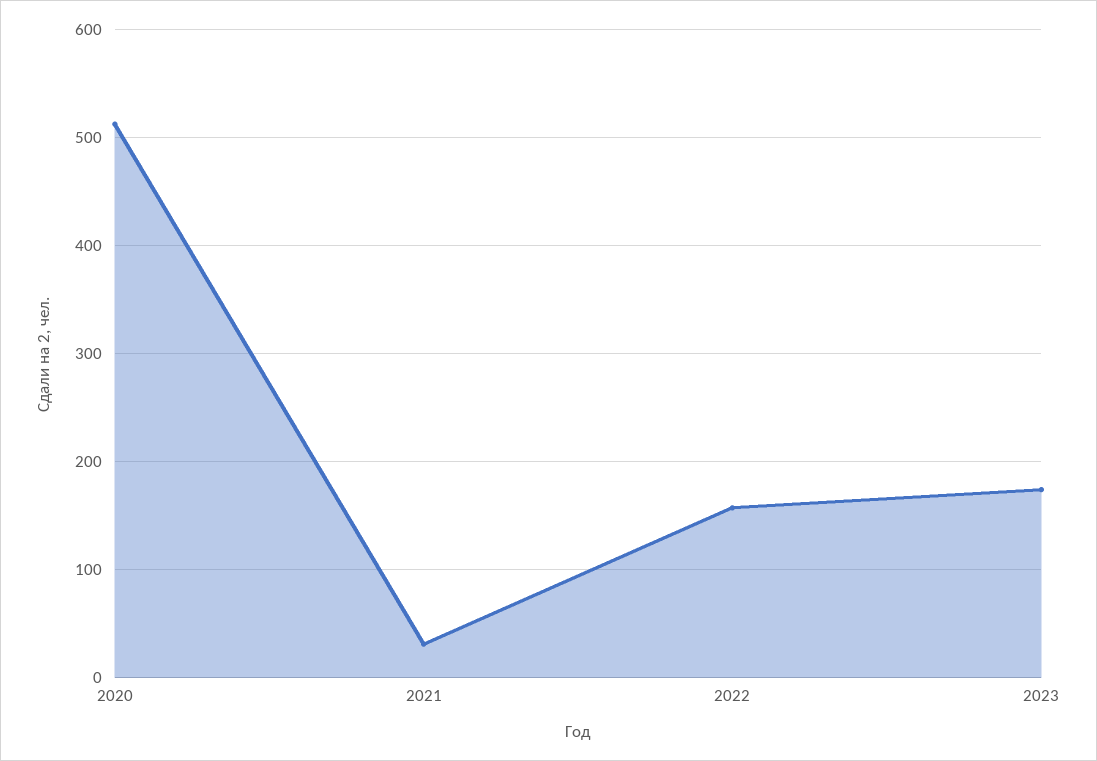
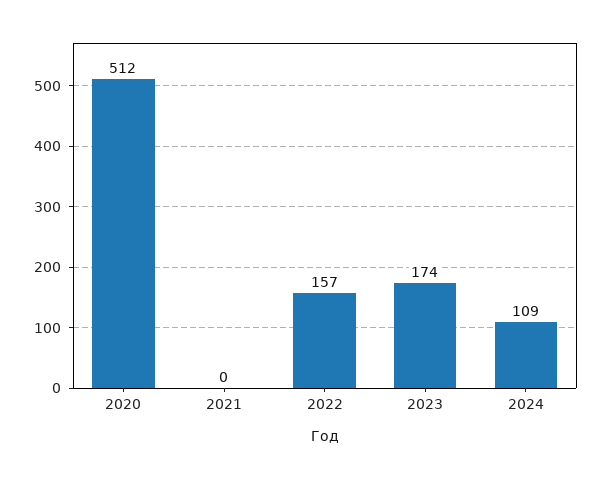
2021: 30 -> 0
2024: none -> 109

